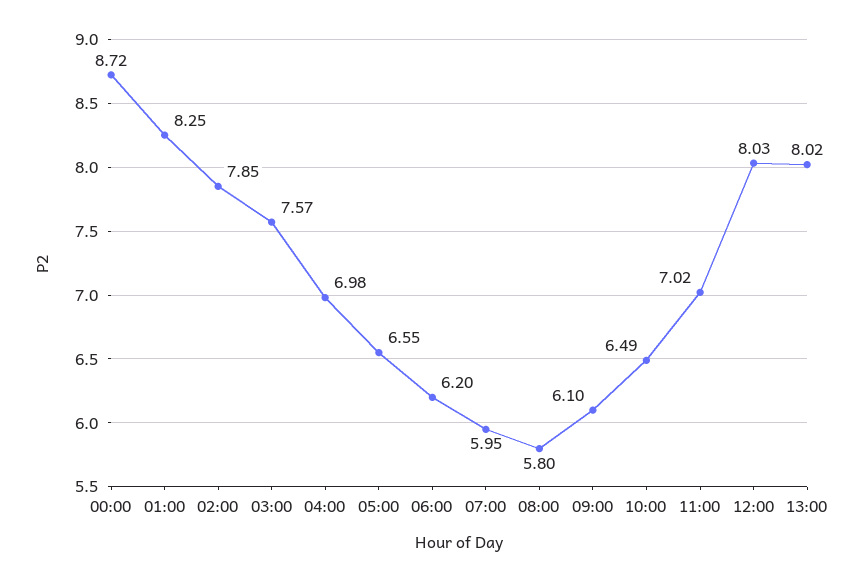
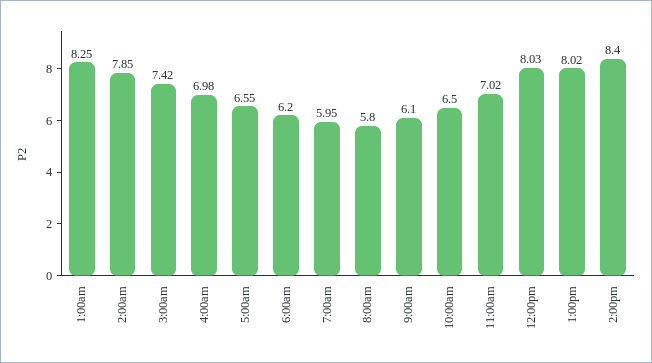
00:00: 8.72 -> none
03:00: 7.57 -> 7.42
10:00: 6.49 -> 6.5
2:00pm: none -> 8.4

